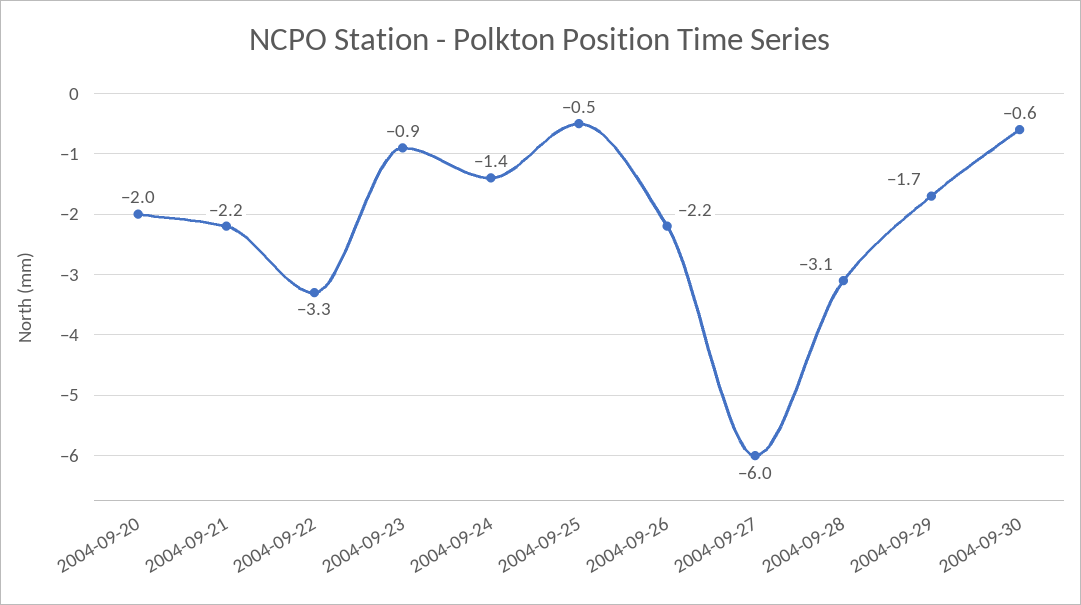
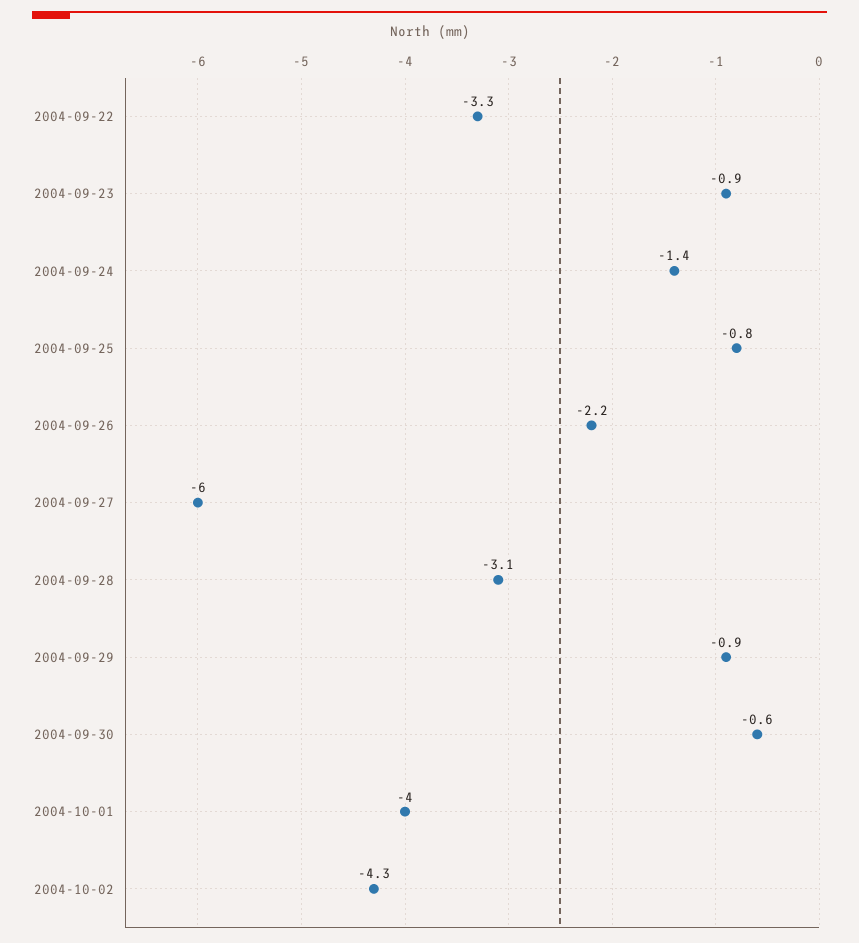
2004-09-20: -2 -> none
2004-09-21: -2.2 -> none
2004-09-25: -0.5 -> -0.8
2004-09-29: -1.7 -> -0.9
2004-10-01: none -> -4
2004-10-02: none -> -4.3

